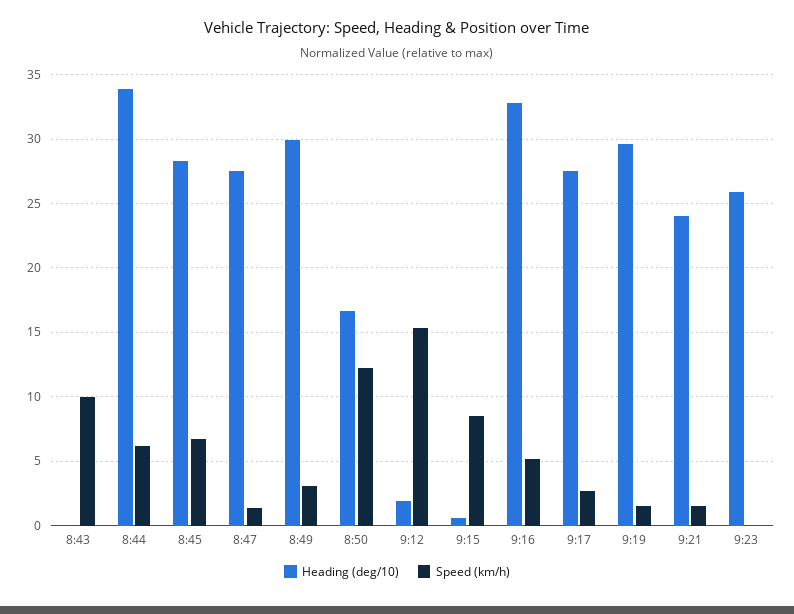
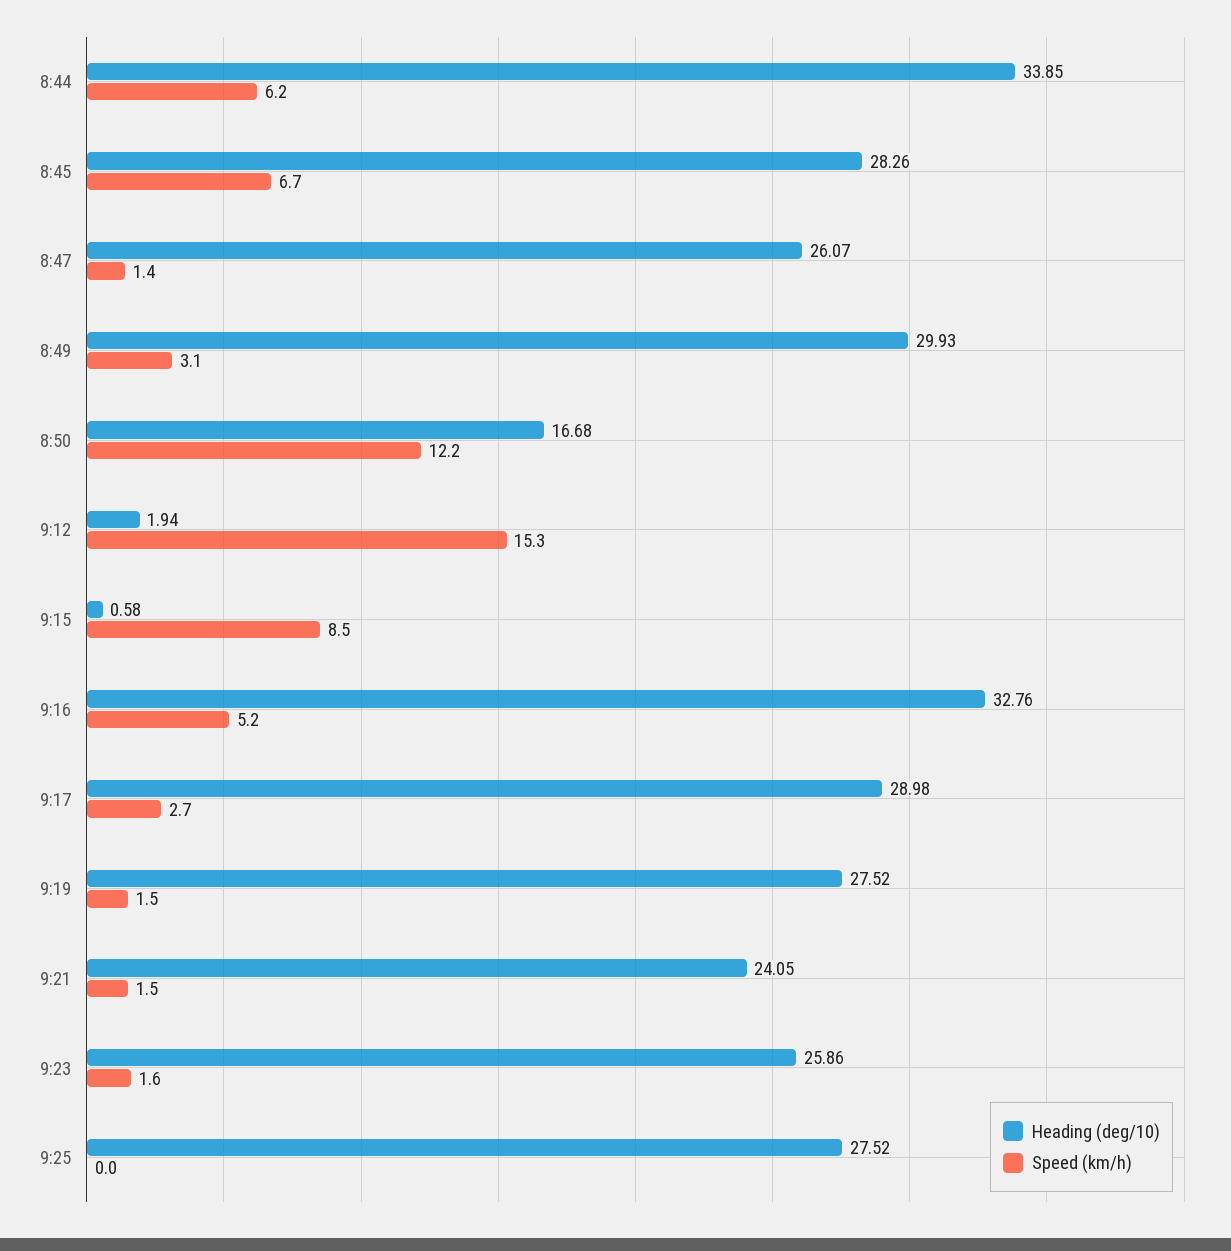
Heading (deg/10), 8:43: 0 -> none
Speed (km/h), 8:43: 10 -> none
Heading (deg/10), 8:47: 27.5 -> 26.07
Heading (deg/10), 9:17: 27.5 -> 28.98
Heading (deg/10), 9:19: 29.5 -> 27.52
Speed (km/h), 9:23: 0 -> 1.6
Heading (deg/10), 9:25: none -> 27.52
Speed (km/h), 9:25: none -> 0

